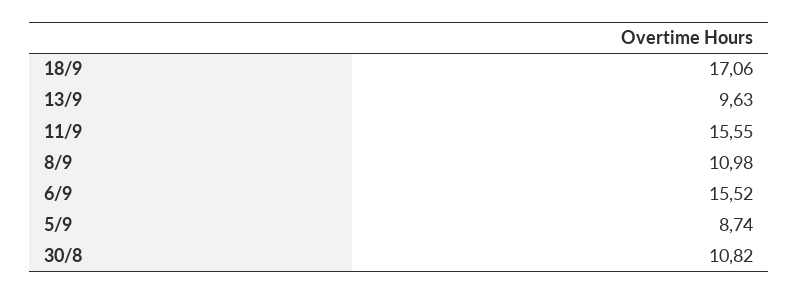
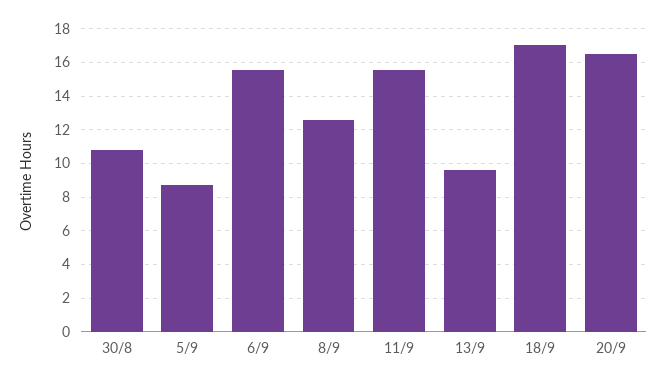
8/9: 10.98 -> 12.5
20/9: none -> 16.5

